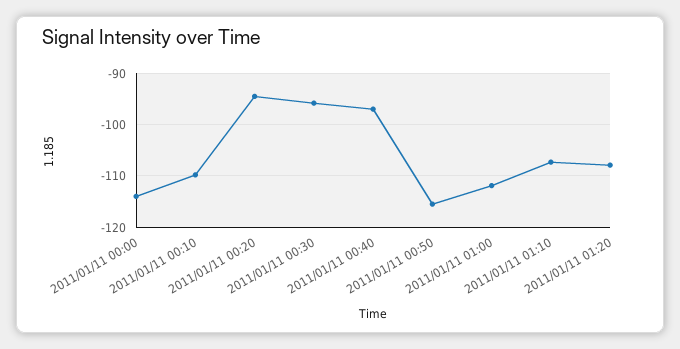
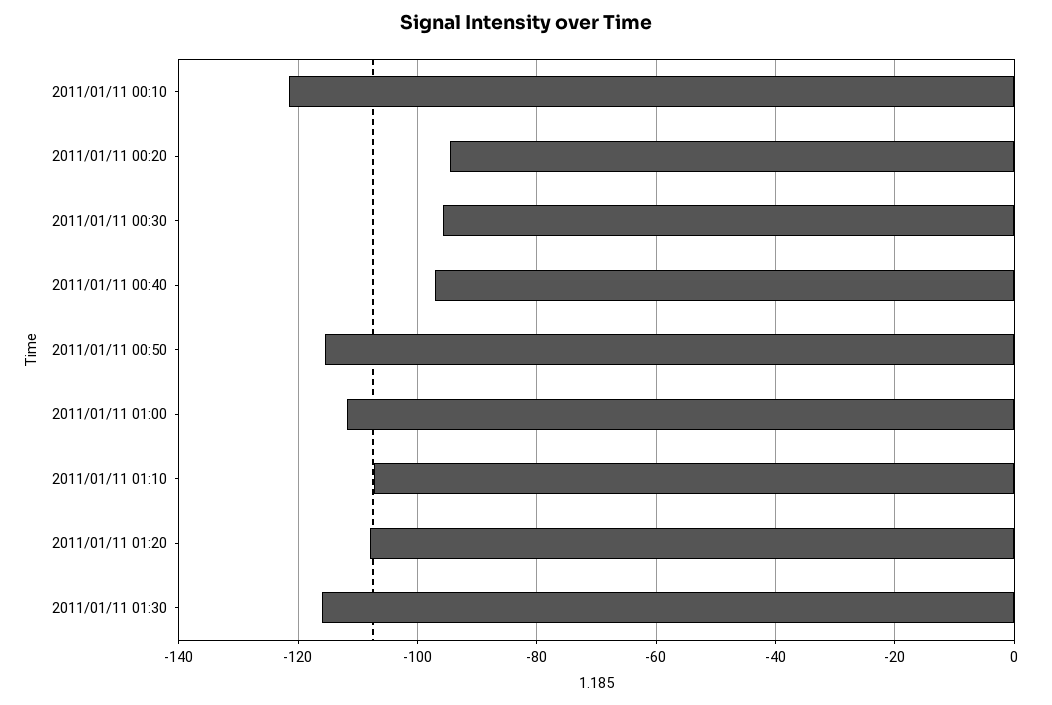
2011/01/11 00:00: -114 -> none
2011/01/11 00:10: -110 -> -122
2011/01/11 01:30: none -> -116

